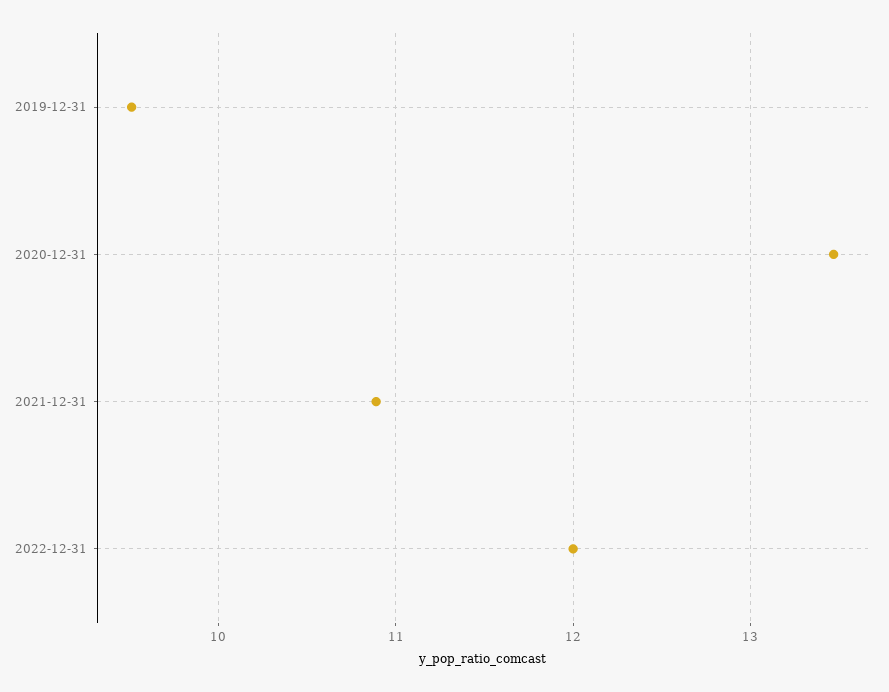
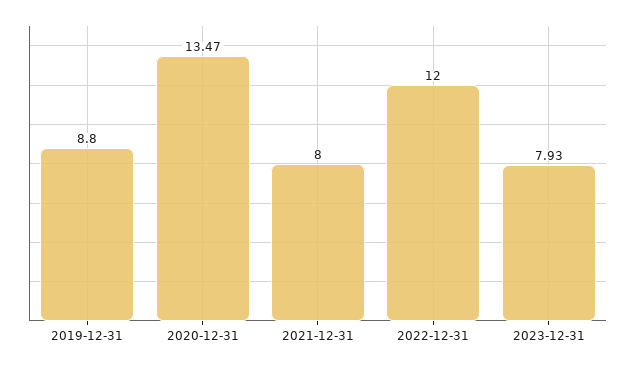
2019-12-31: 9.5 -> 8.8
2021-12-31: 10.9 -> 8
2023-12-31: none -> 7.93

